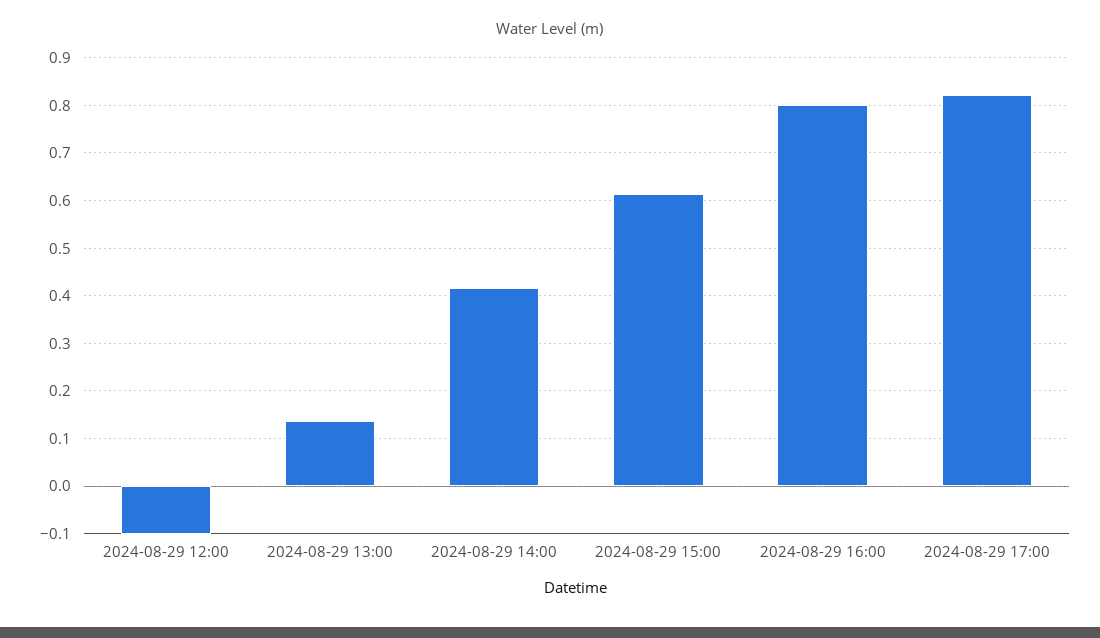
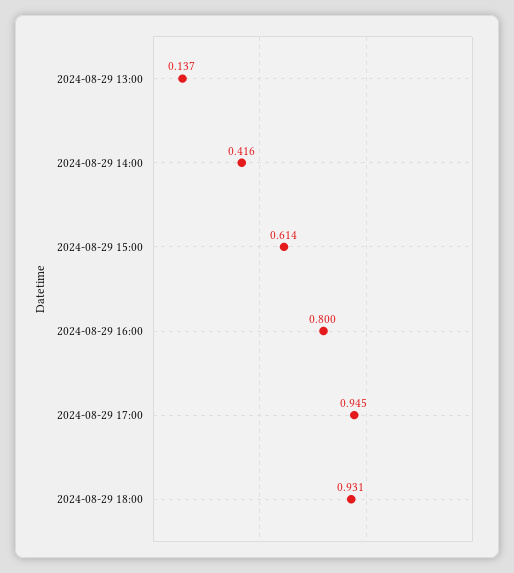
2024-08-29 12:00: -0.1 -> none
2024-08-29 17:00: 0.82 -> 0.945
2024-08-29 18:00: none -> 0.931

